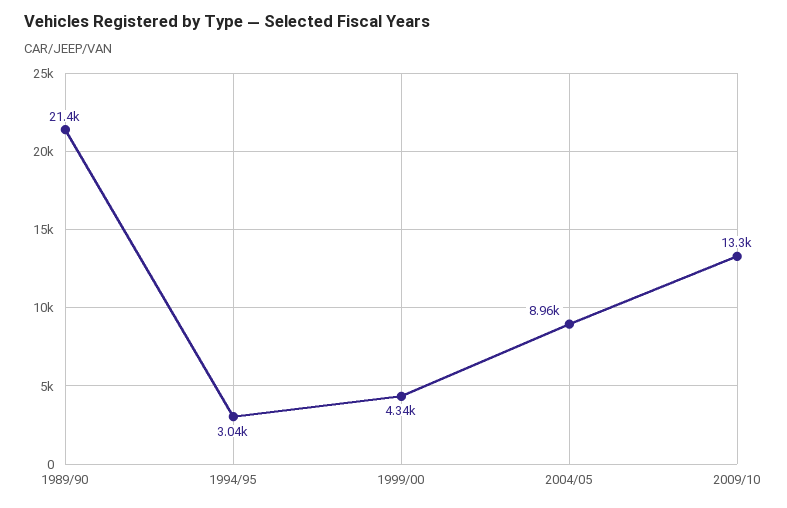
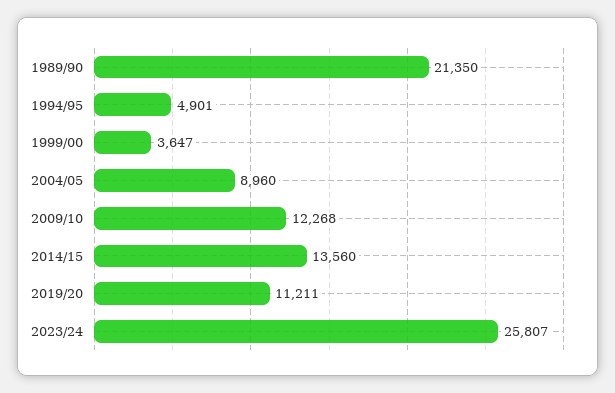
1994/95: 3040 -> 4901
1999/00: 4340 -> 3647
2009/10: 13300 -> 12268
2014/15: none -> 13560
2019/20: none -> 11211
2023/24: none -> 25807

